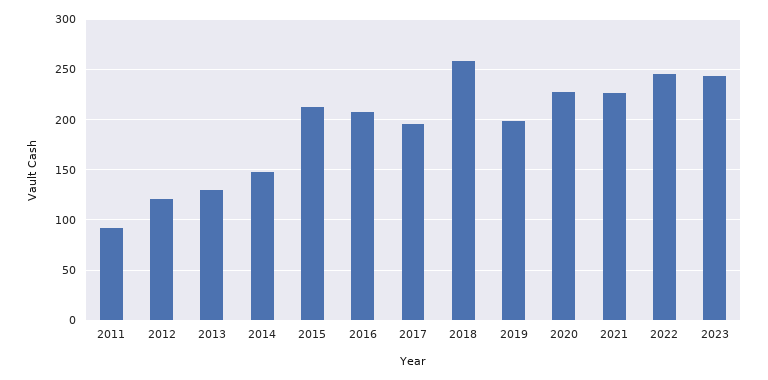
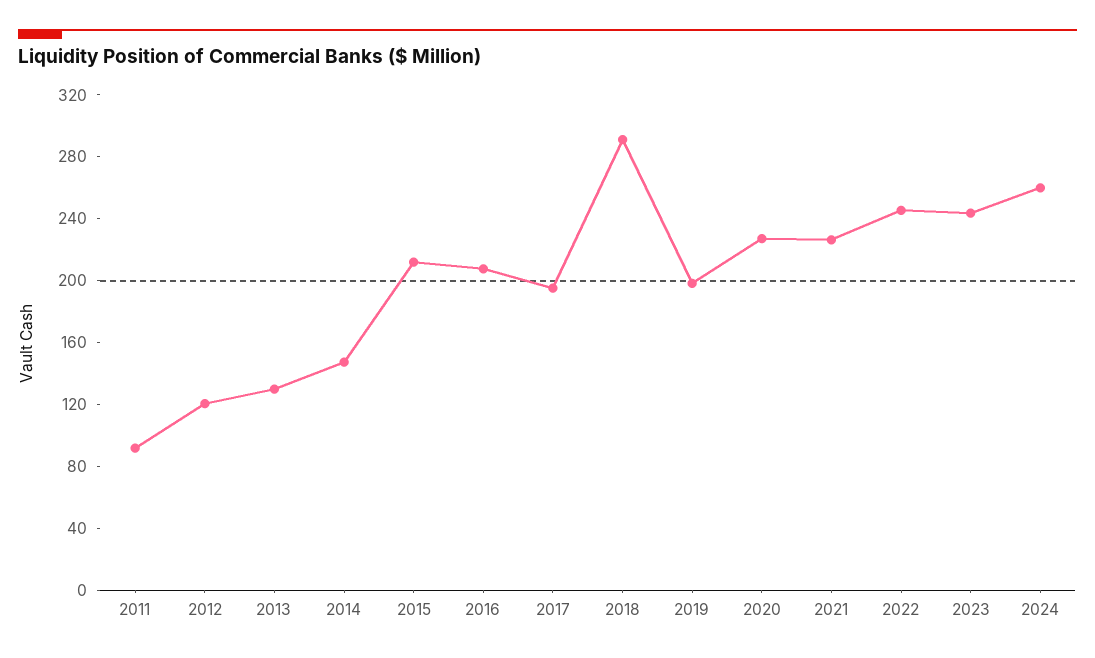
2018: 260 -> 290
2024: none -> 260

